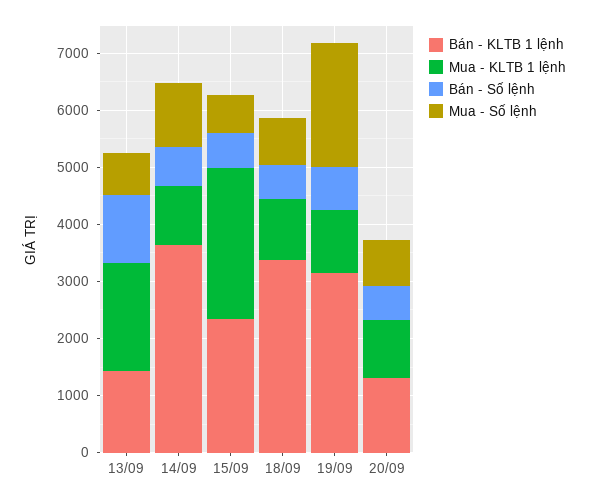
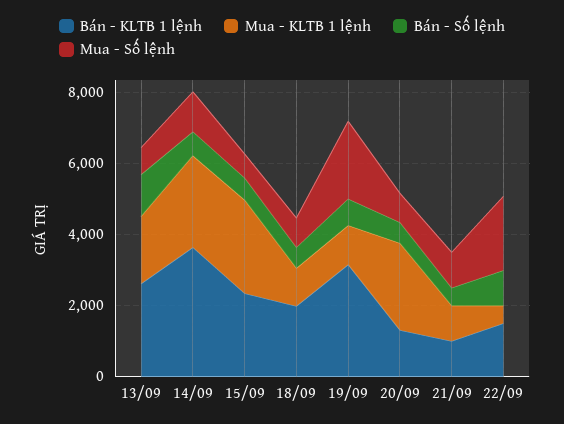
Bán - KLTB 1 lệnh, 13/09: 1400 -> 2500
Mua - KLTB 1 lệnh, 14/09: 1000 -> 2500
Bán - KLTB 1 lệnh, 18/09: 3400 -> 2000
Mua - KLTB 1 lệnh, 20/09: 1000 -> 2500
Bán - KLTB 1 lệnh, 21/09: none -> 1000
Mua - KLTB 1 lệnh, 21/09: none -> 1000
Bán - Số lệnh, 21/09: none -> 500
Mua - Số lệnh, 21/09: none -> 1000
Bán - KLTB 1 lệnh, 22/09: none -> 1500
Mua - KLTB 1 lệnh, 22/09: none -> 500
Bán - Số lệnh, 22/09: none -> 1000
Mua - Số lệnh, 22/09: none -> 2000

